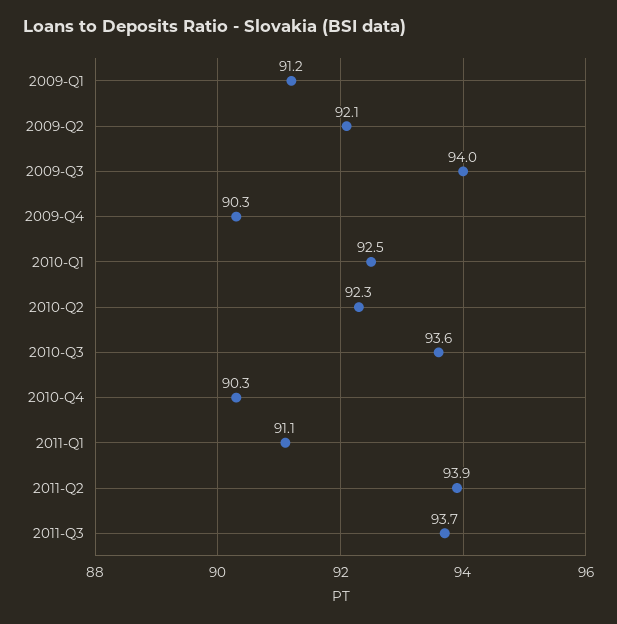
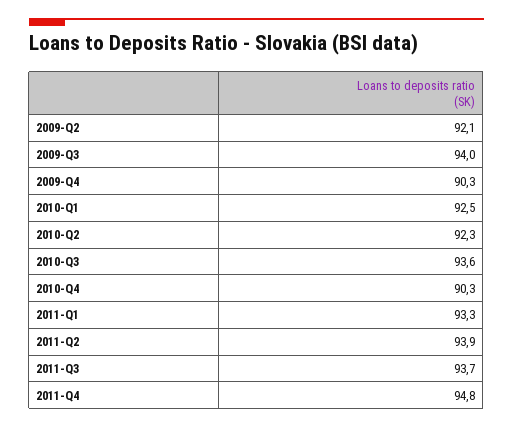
2009-Q1: 91.2 -> none
2011-Q1: 91.1 -> 93.3
2011-Q4: none -> 94.8

